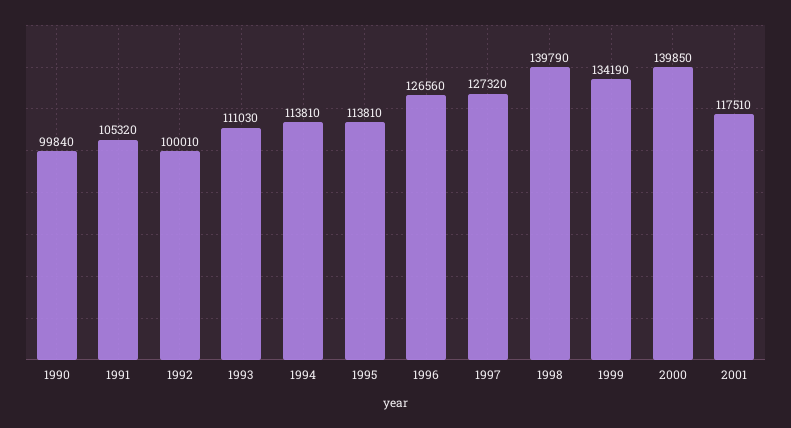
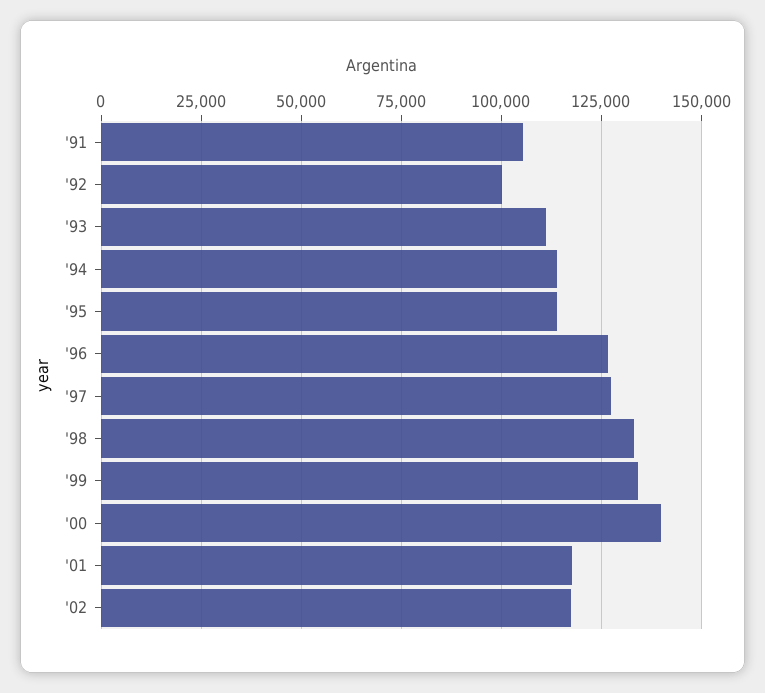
1990: 99840 -> none
1998: 139790 -> 132500
'02: none -> 117500

